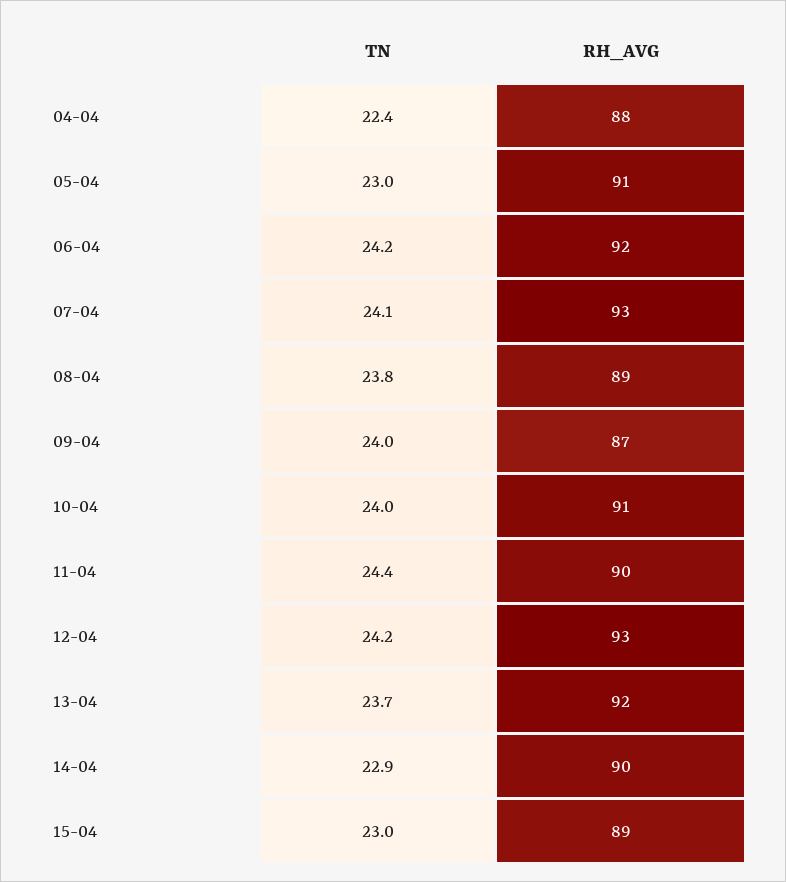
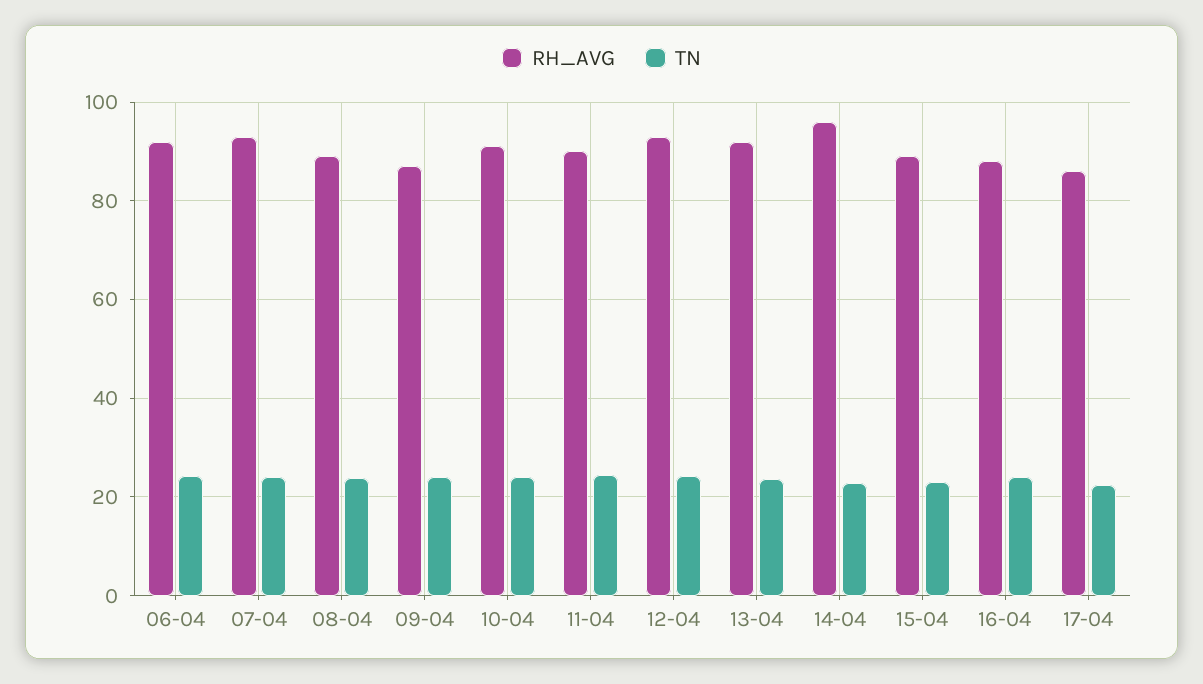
TN, 04-04: 22.4 -> none
RH_AVG, 04-04: 88 -> none
TN, 05-04: 23 -> none
RH_AVG, 05-04: 91 -> none
RH_AVG, 14-04: 90 -> 96
RH_AVG, 16-04: none -> 88
TN, 16-04: none -> 24
RH_AVG, 17-04: none -> 86
TN, 17-04: none -> 22

